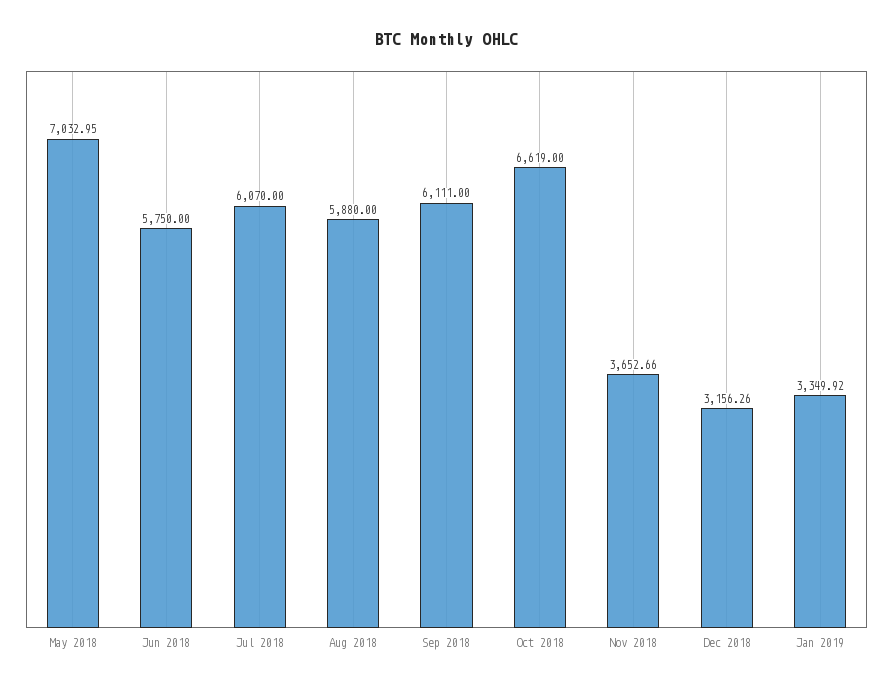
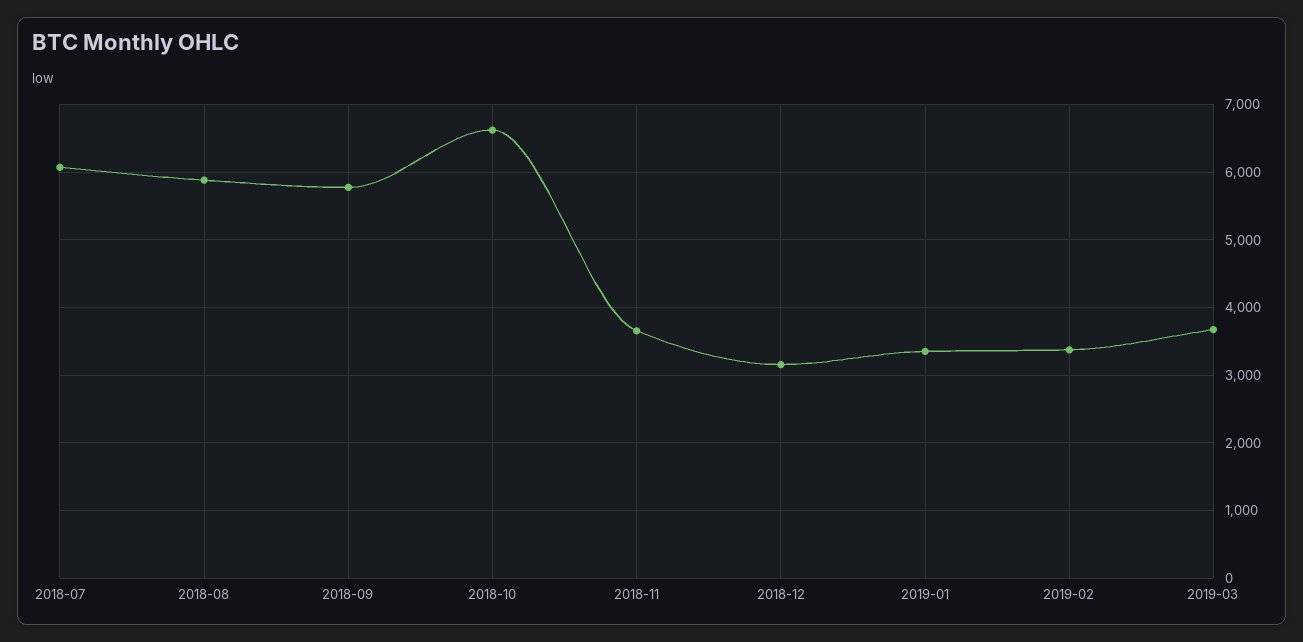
May 2018: 7032.95 -> none
Jun 2018: 5750 -> none
Sep 2018: 6111 -> 5800
2019-02: none -> 3400
2019-03: none -> 3700

